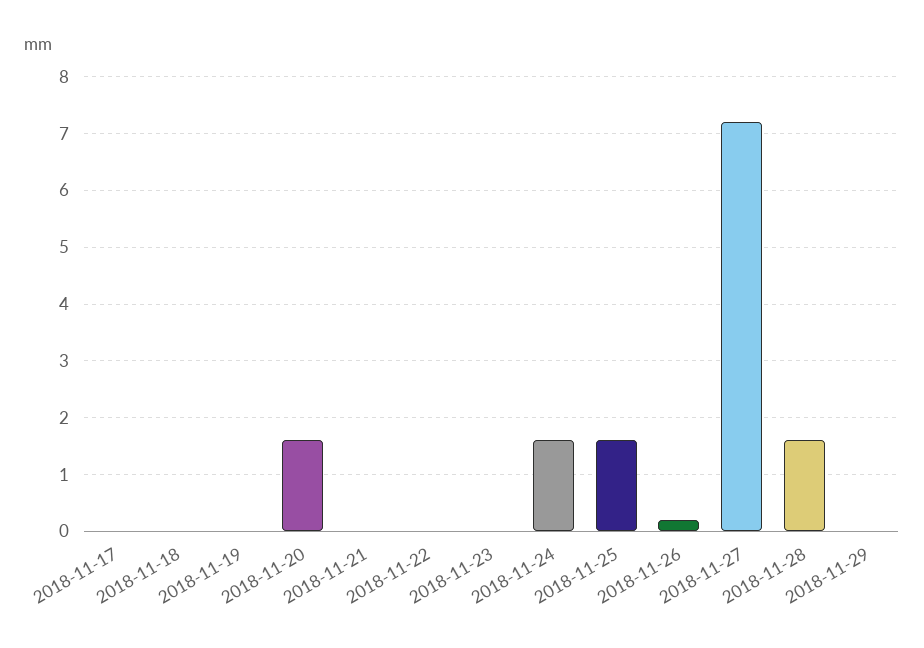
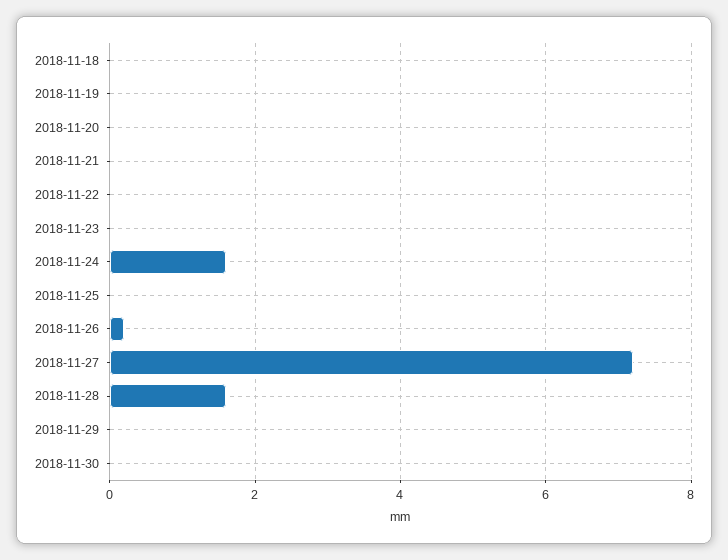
2018-11-17: 0 -> none
2018-11-20: 1.5 -> 0
2018-11-25: 1.5 -> 0
2018-11-30: none -> 0

